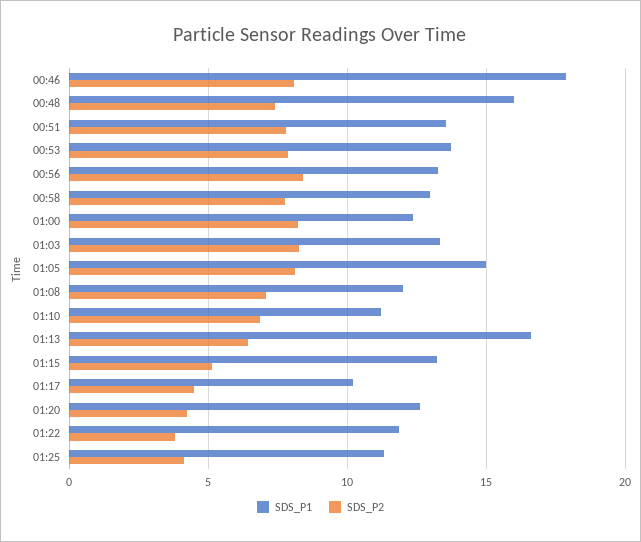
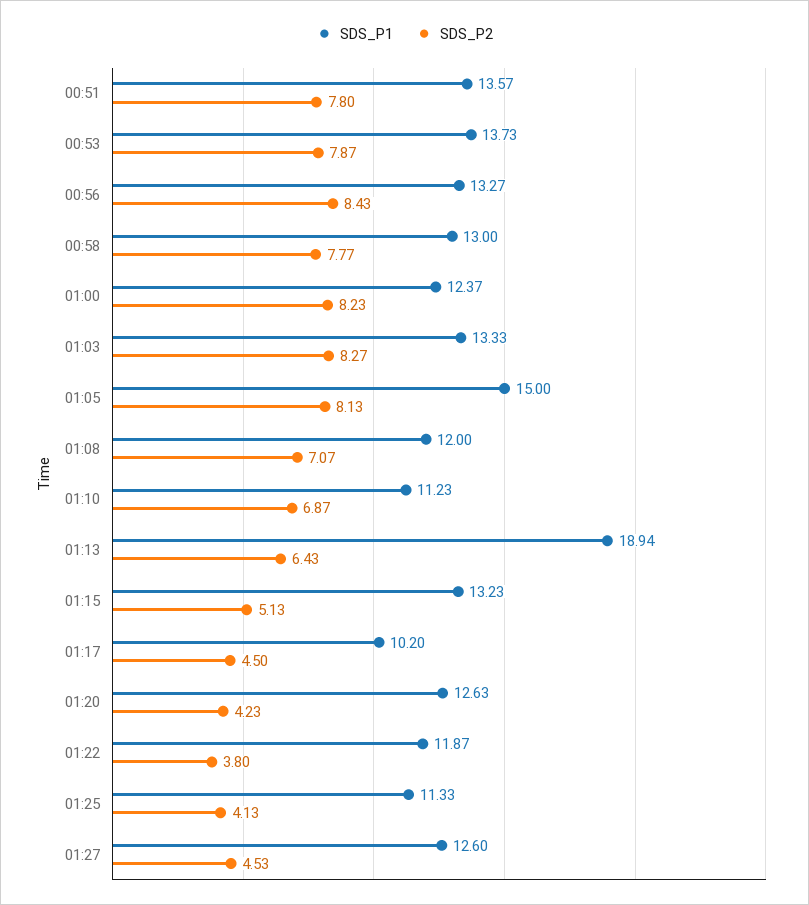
SDS_P1, 00:46: 18 -> none
SDS_P2, 00:46: 8 -> none
SDS_P1, 00:48: 16 -> none
SDS_P2, 00:48: 7.5 -> none
SDS_P1, 01:13: 16.5 -> 18.94
SDS_P1, 01:27: none -> 12.6
SDS_P2, 01:27: none -> 4.53

